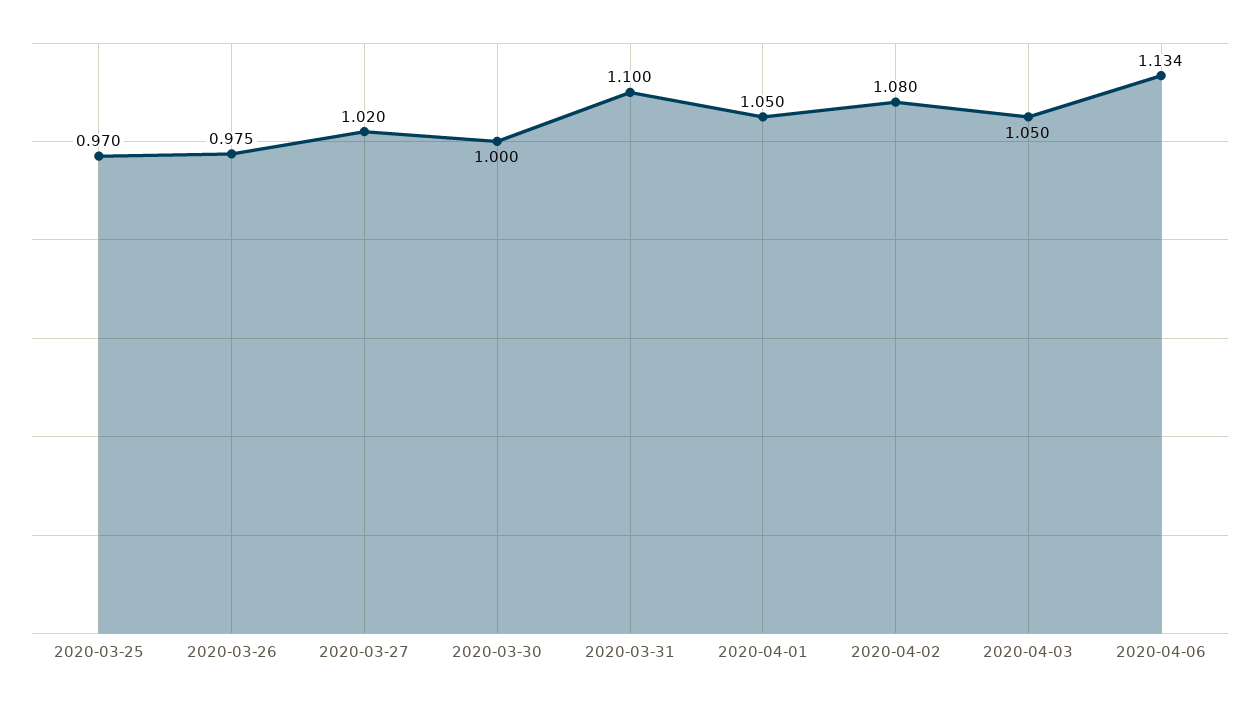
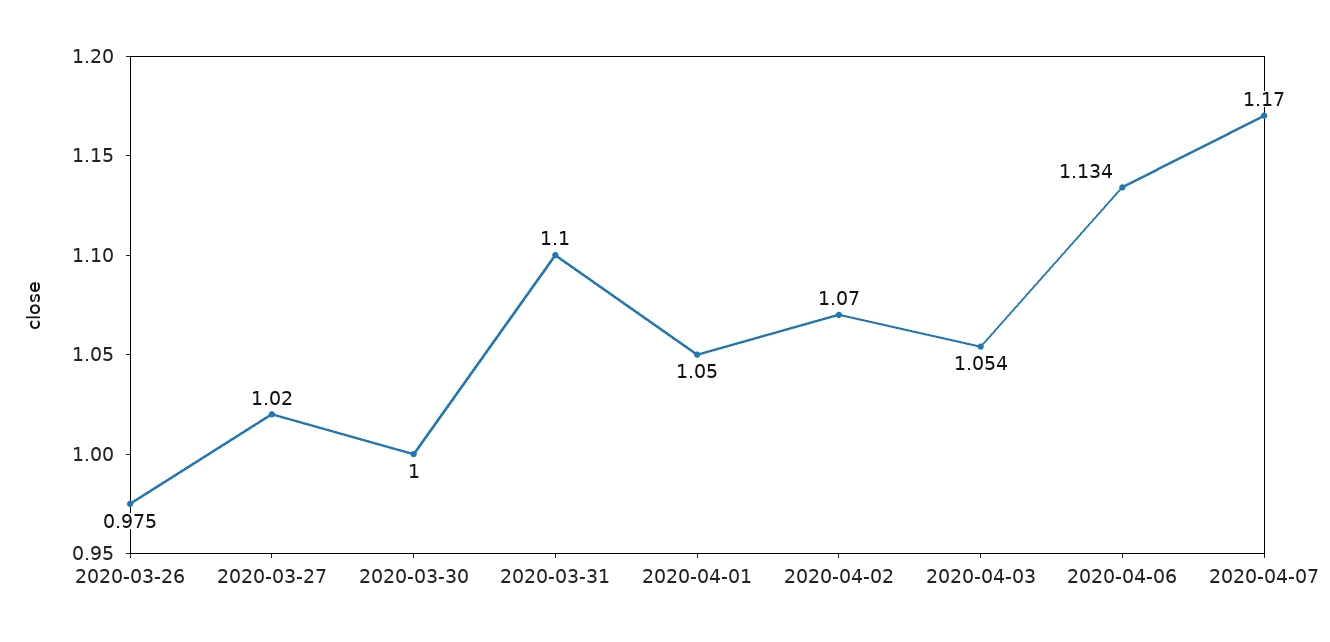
2020-03-25: 0.97 -> none
2020-04-02: 1.08 -> 1.07
2020-04-03: 1.05 -> 1.054
2020-04-07: none -> 1.17

